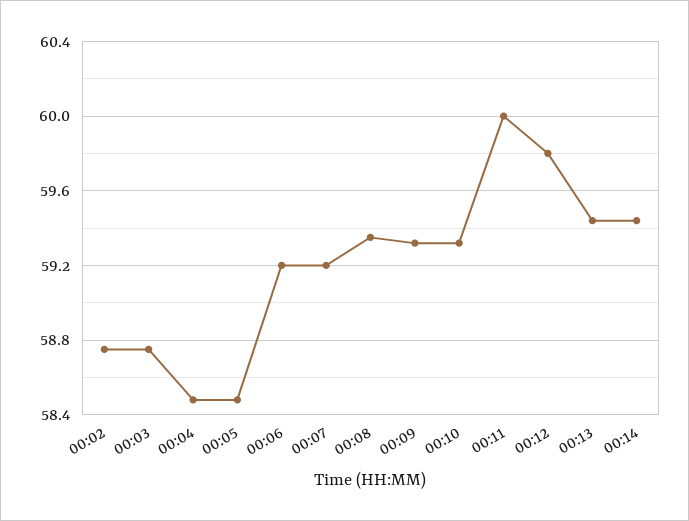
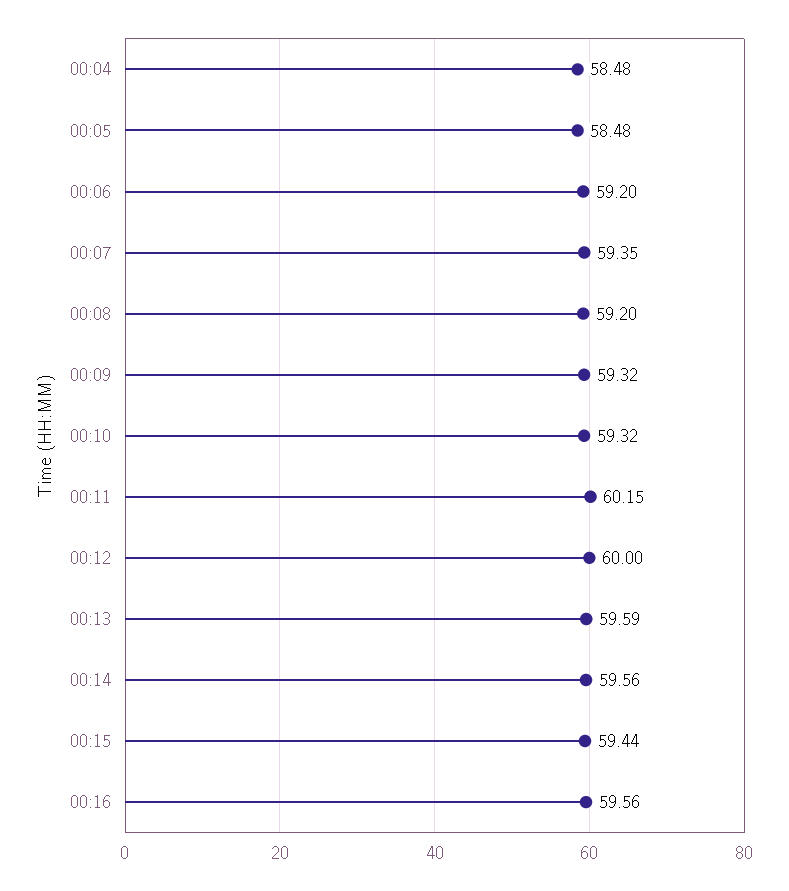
00:02: 58.75 -> none
00:03: 58.75 -> none
00:07: 59.2 -> 59.35
00:08: 59.35 -> 59.2
00:11: 60 -> 60.15
00:12: 59.8 -> 60
00:13: 59.45 -> 59.59
00:14: 59.45 -> 59.56
00:15: none -> 59.44
00:16: none -> 59.56

